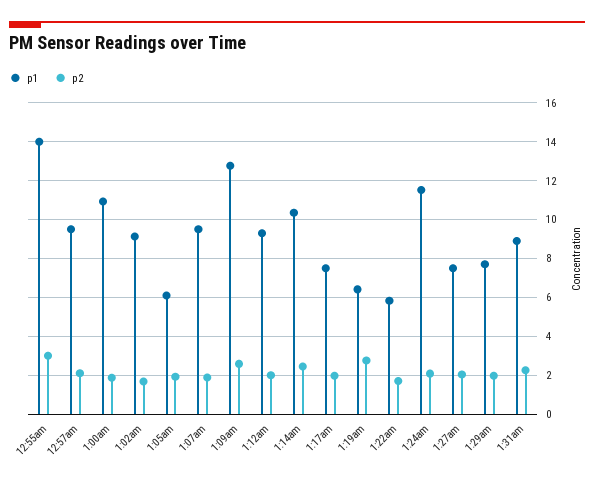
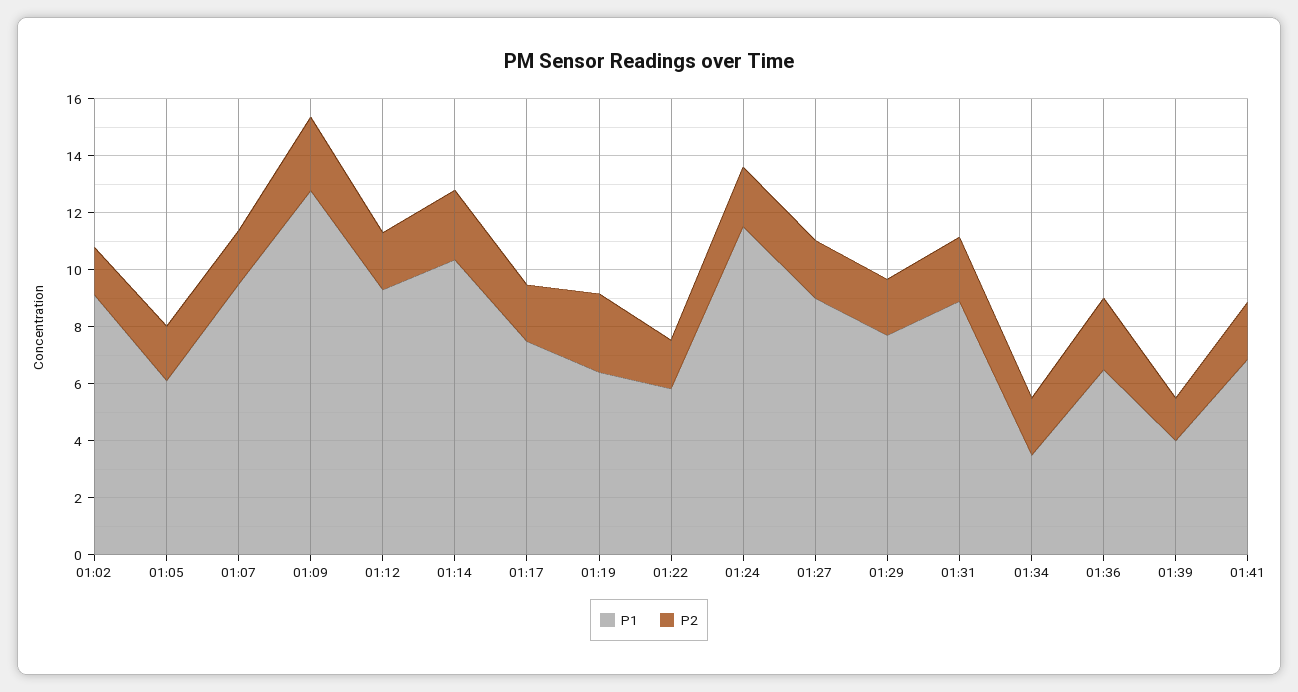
p1, 12:55am: 14 -> none
p2, 12:55am: 3 -> none
p1, 12:57am: 9.5 -> none
p2, 12:57am: 2 -> none
p1, 1:00am: 11 -> none
p2, 1:00am: 2 -> none
p1, 1:27am: 7.5 -> 9
p1, 01:34: none -> 3.5
p2, 01:34: none -> 2
p1, 01:36: none -> 6.5
p2, 01:36: none -> 2.5
p1, 01:39: none -> 4
p2, 01:39: none -> 1.5
p1, 01:41: none -> 7
p2, 01:41: none -> 2

